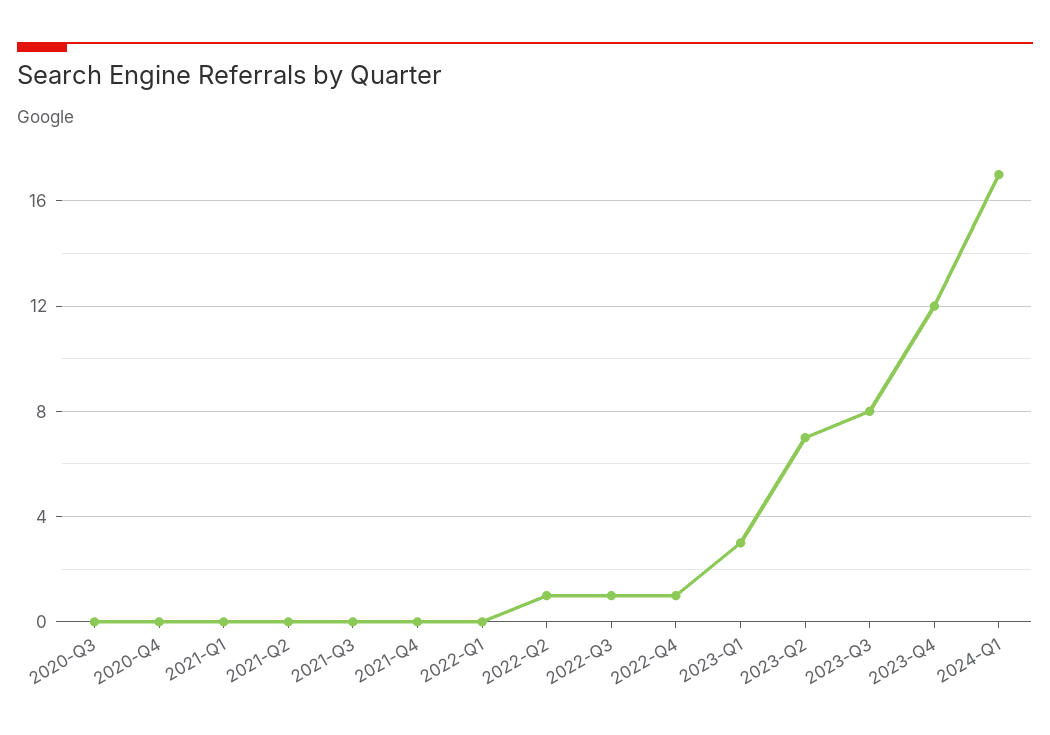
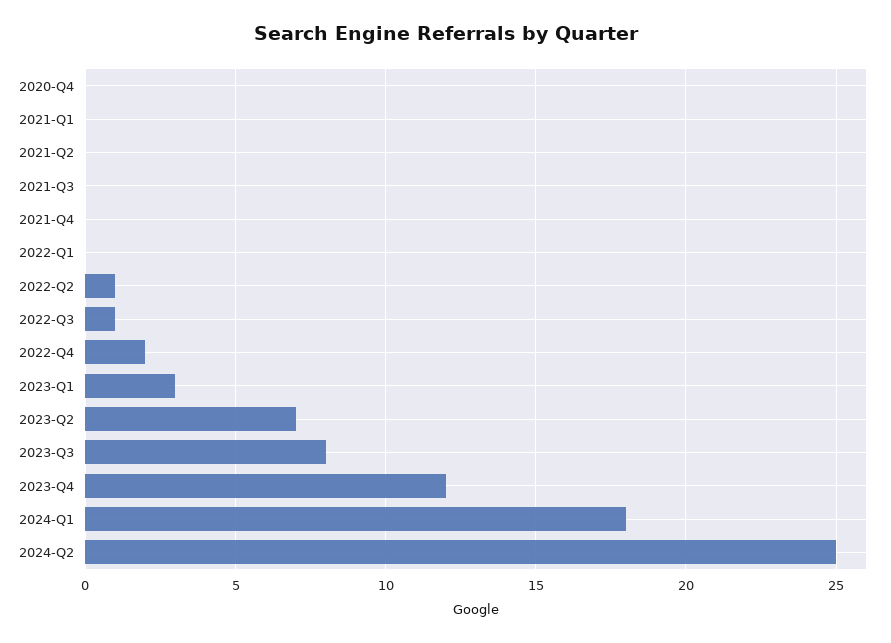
2020-Q3: 0 -> none
2022-Q4: 1 -> 2
2024-Q1: 17 -> 18
2024-Q2: none -> 25

